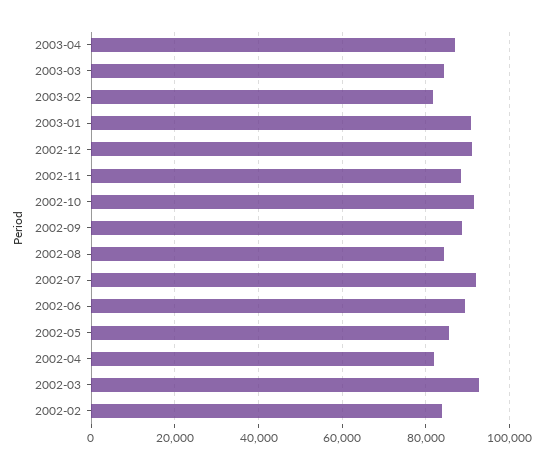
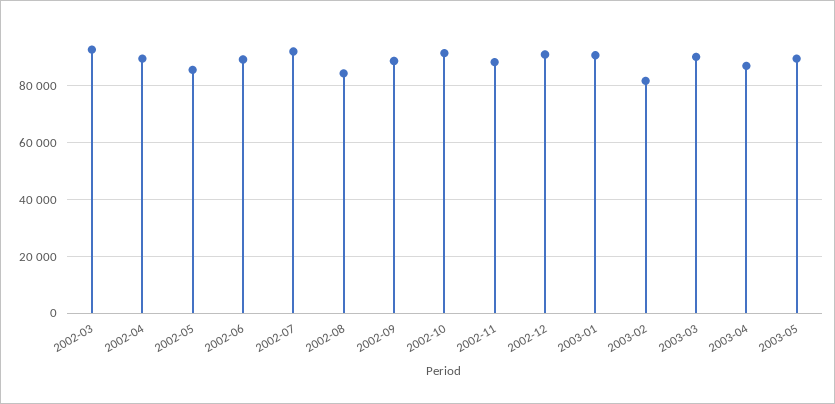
2003-03: 84000 -> 90000
2002-04: 82000 -> 90000
2002-02: 84000 -> none
2003-05: none -> 90000

